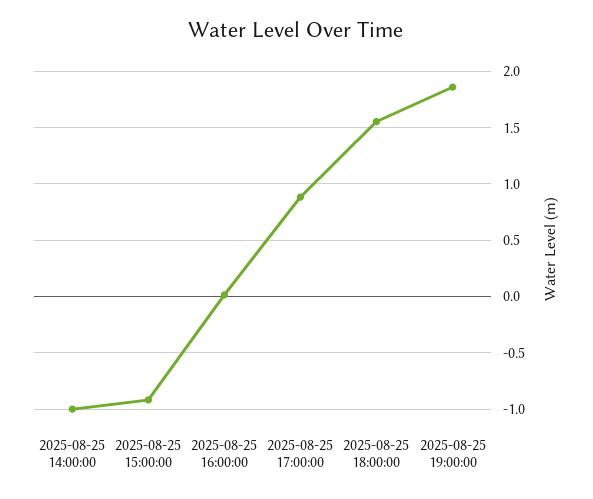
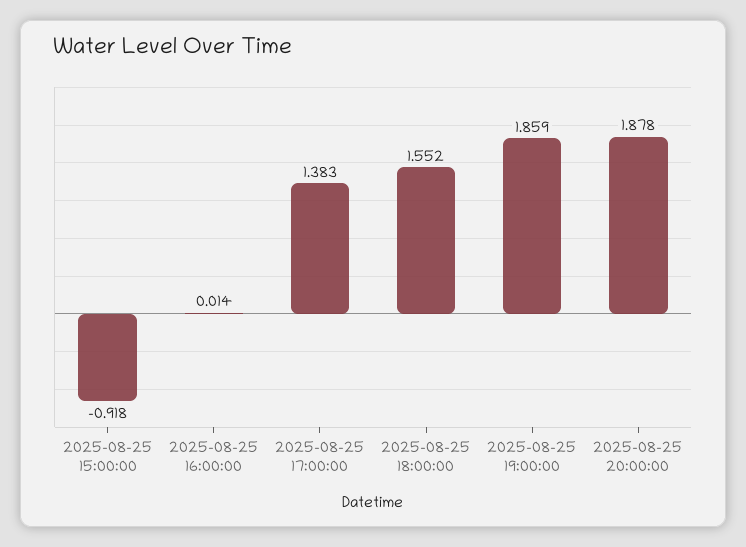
2025-08-25 14:00:00: -1 -> none
2025-08-25 17:00:00: 0.9 -> 1.383
2025-08-25 20:00:00: none -> 1.878

